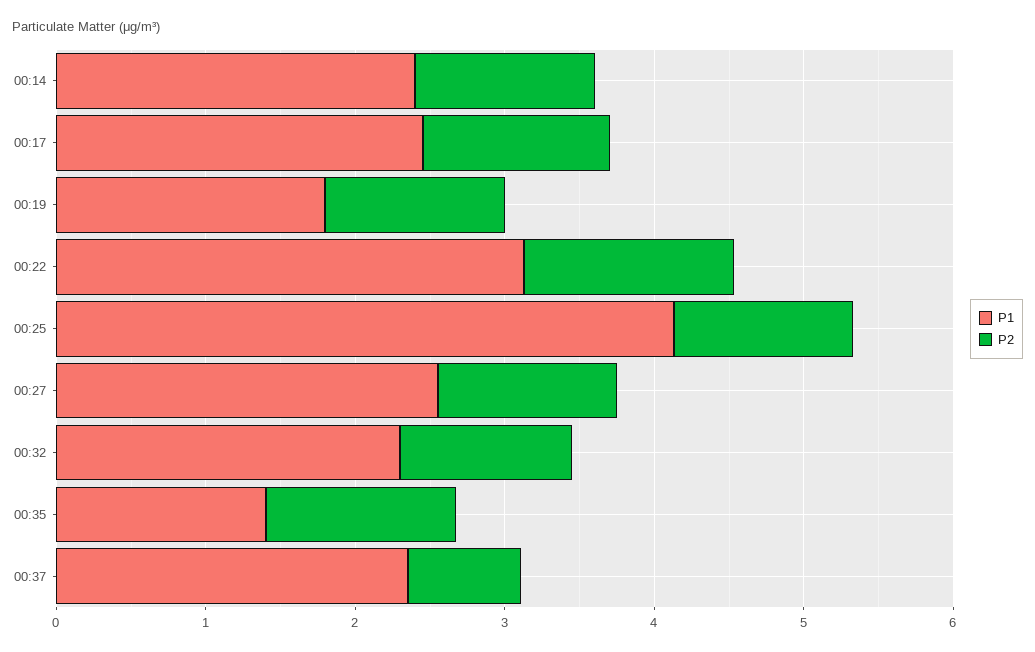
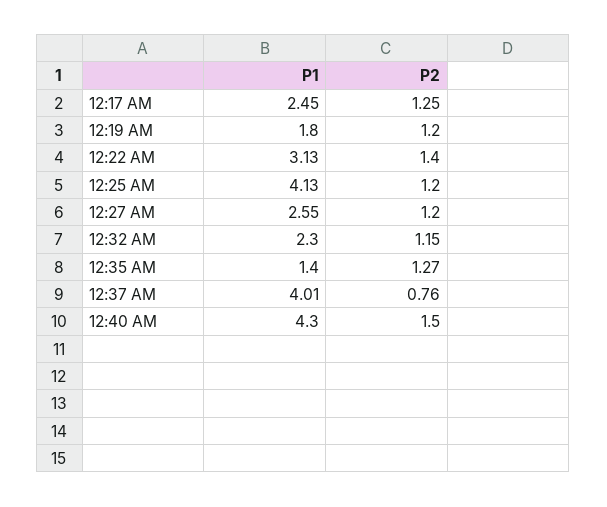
P1, 00:14: 2.4 -> none
P2, 00:14: 1.2 -> none
P1, 00:37: 2.4 -> 4.01
P1, 12:40 AM: none -> 4.3
P2, 12:40 AM: none -> 1.5

